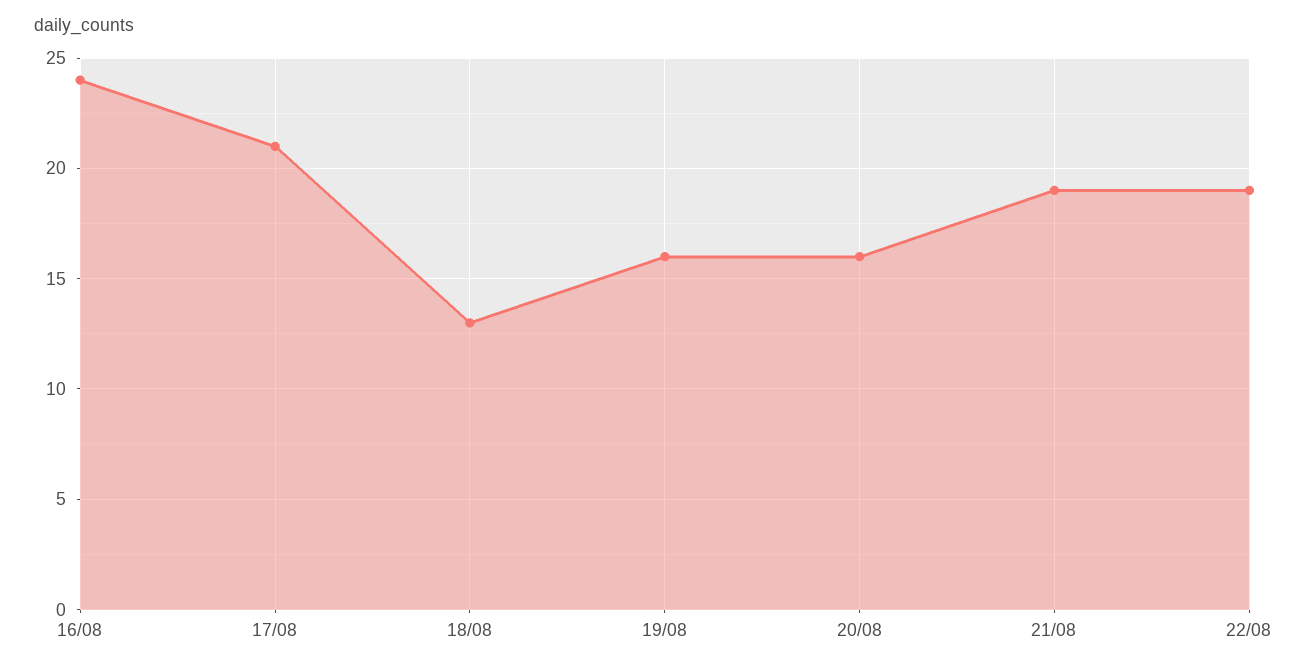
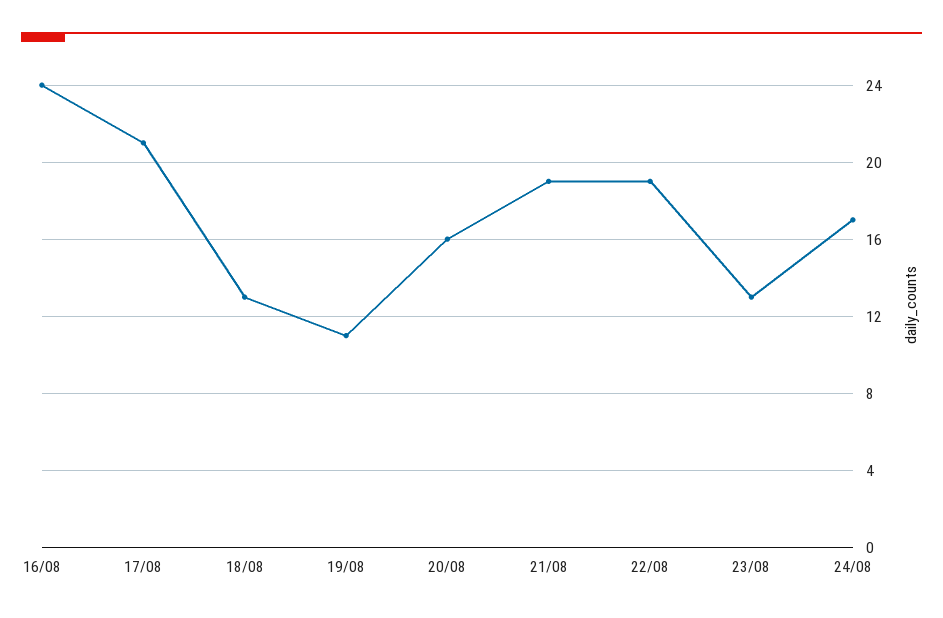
19/08: 16 -> 11
23/08: none -> 13
24/08: none -> 17

